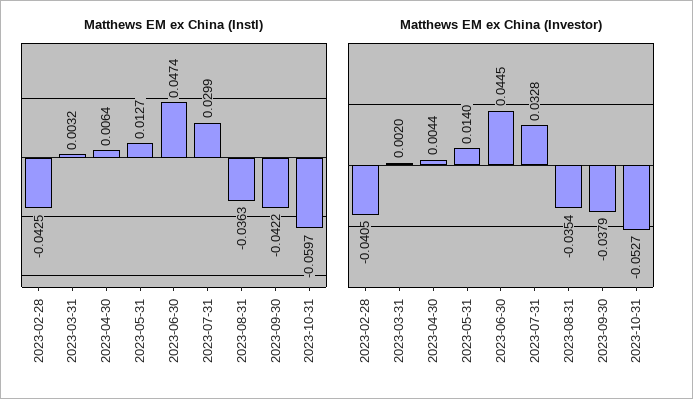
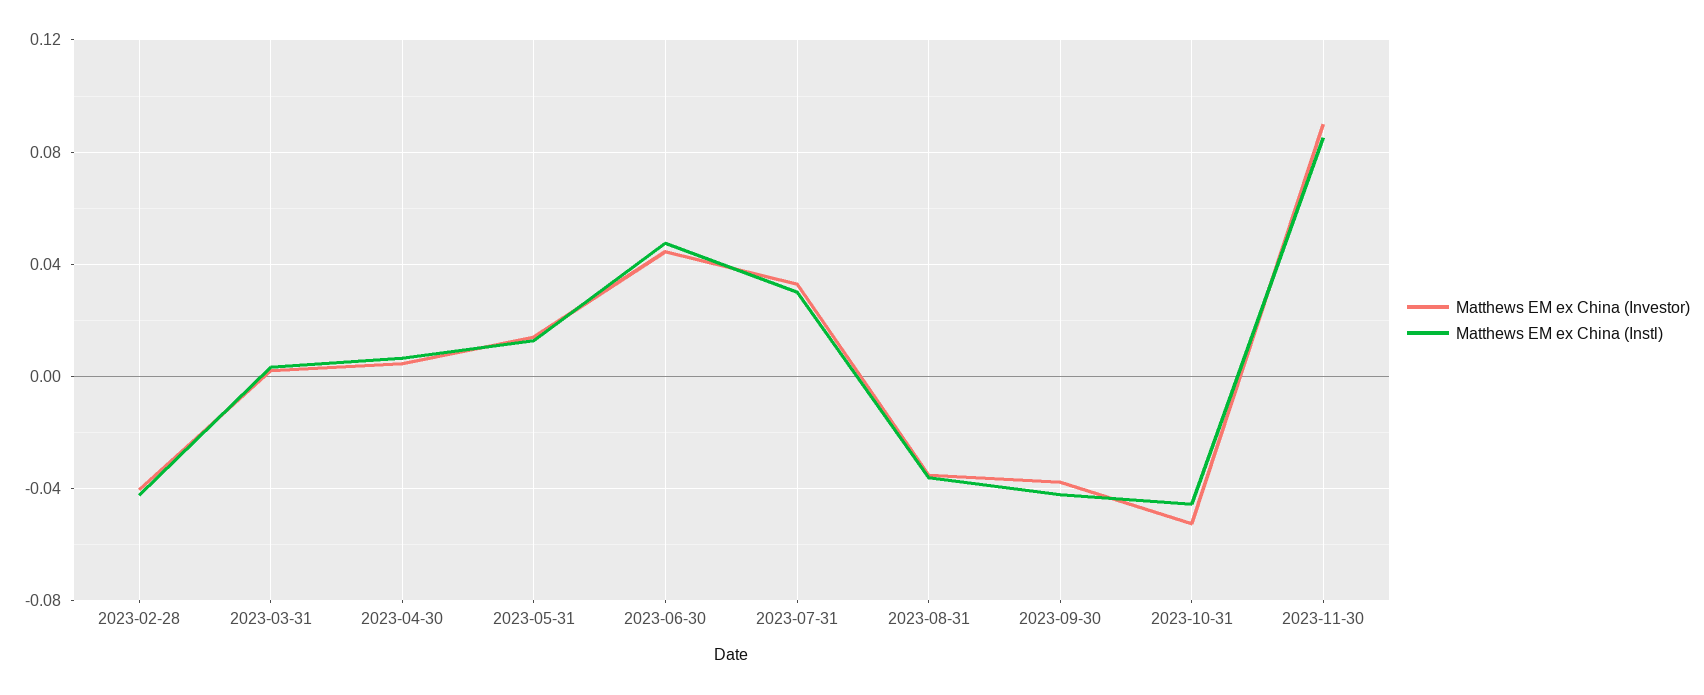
Matthews EM ex China (Instl), 2023-10-31: -0.0597 -> -0.045
Matthews EM ex China (Investor), 2023-11-30: none -> 0.09
Matthews EM ex China (Instl), 2023-11-30: none -> 0.085

